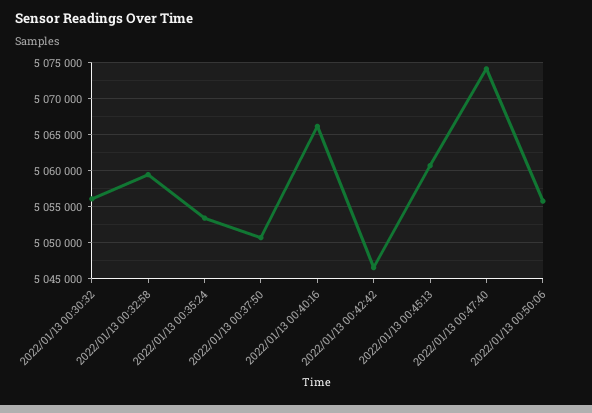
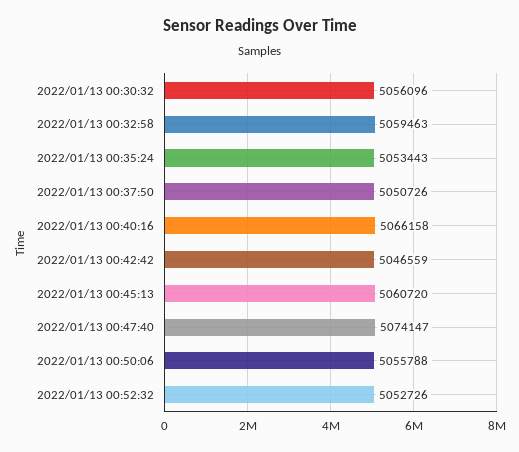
2022/01/13 00:52:32: none -> 5052726

